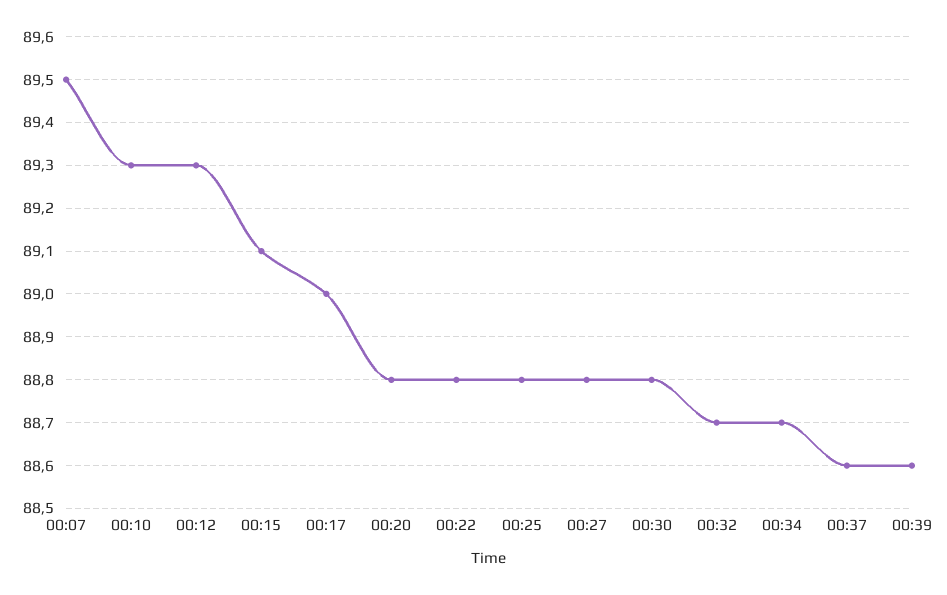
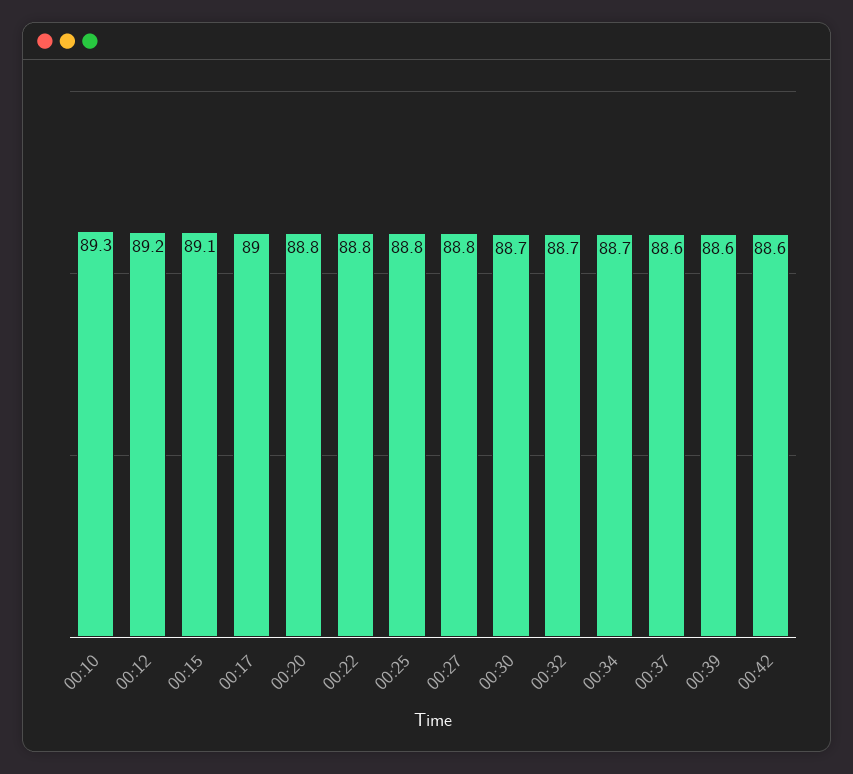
00:07: 89.5 -> none
00:12: 89.3 -> 89.2
00:30: 88.8 -> 88.7
00:42: none -> 88.6

